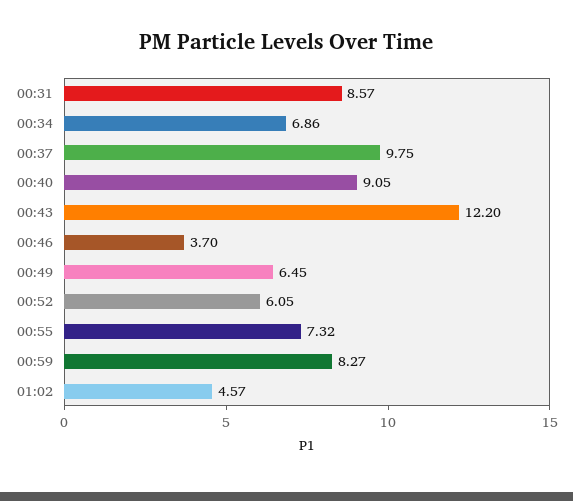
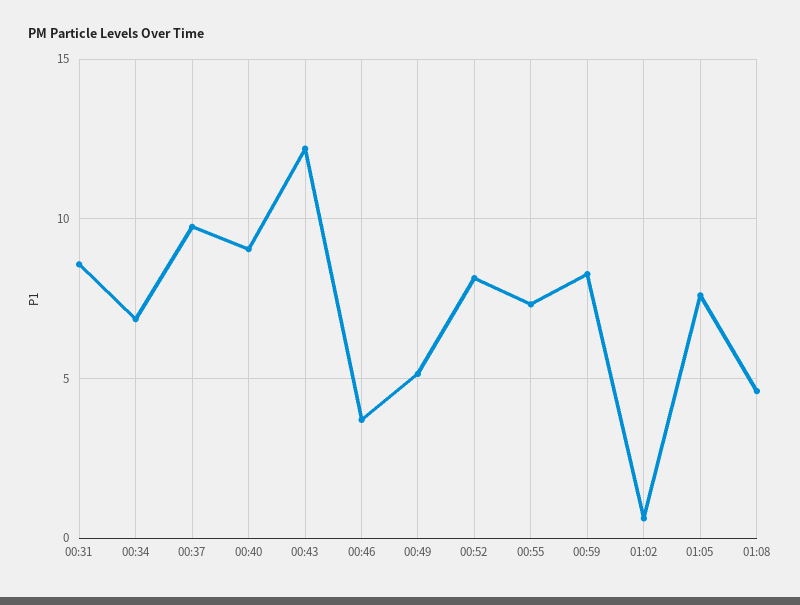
00:49: 6.45 -> 5
00:52: 6.05 -> 8
01:02: 4.57 -> 0.5
01:05: none -> 7.5
01:08: none -> 4.5

